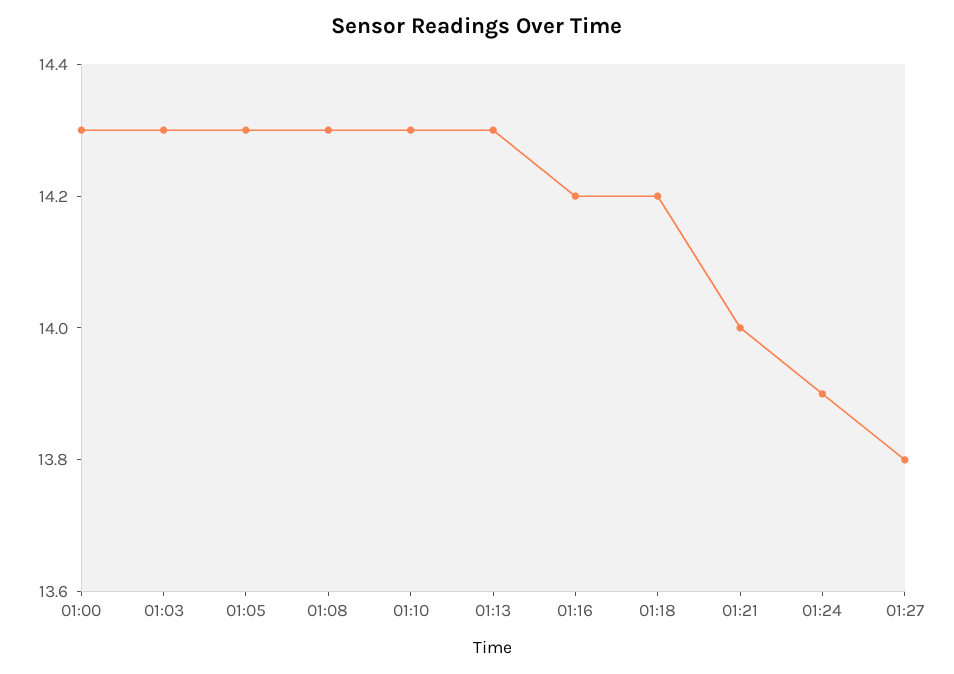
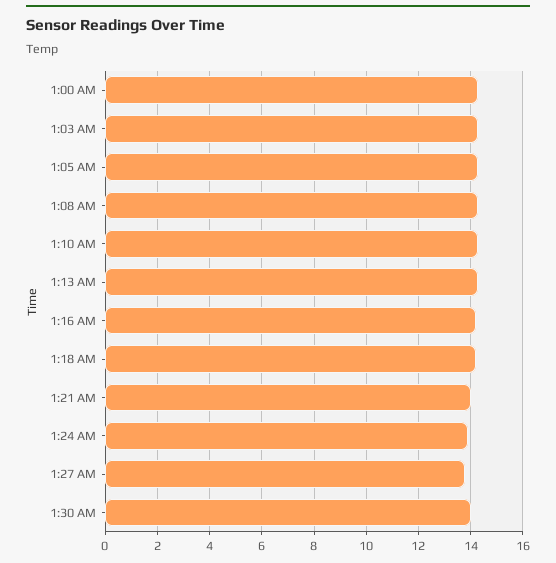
1:30 AM: none -> 14

